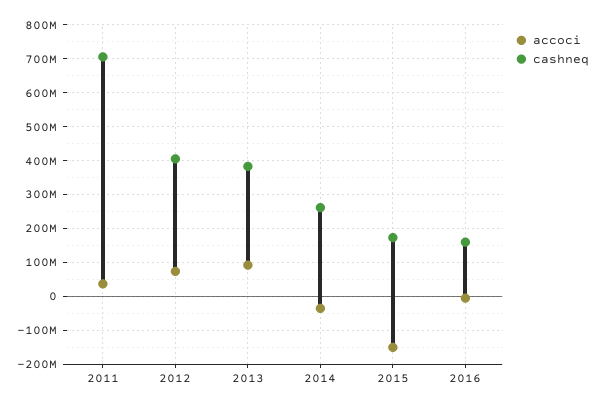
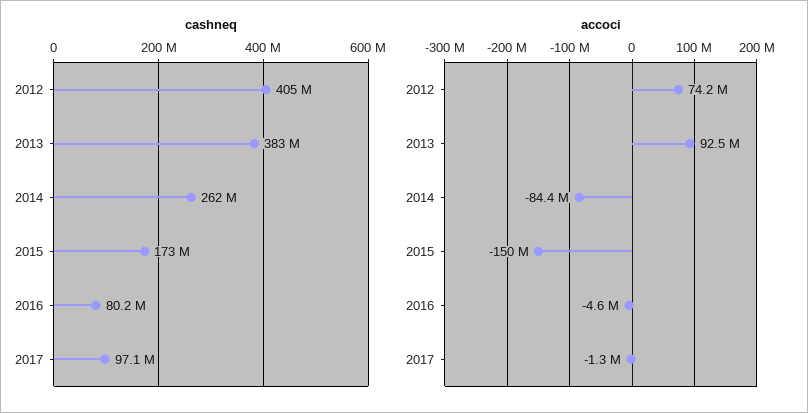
accoci, 2011: 40000000 -> none
cashneq, 2011: 700000000 -> none
accoci, 2014: -40000000 -> -84400000
cashneq, 2016: 160000000 -> 80200000
cashneq, 2017: none -> 97100000
accoci, 2017: none -> -1300000

